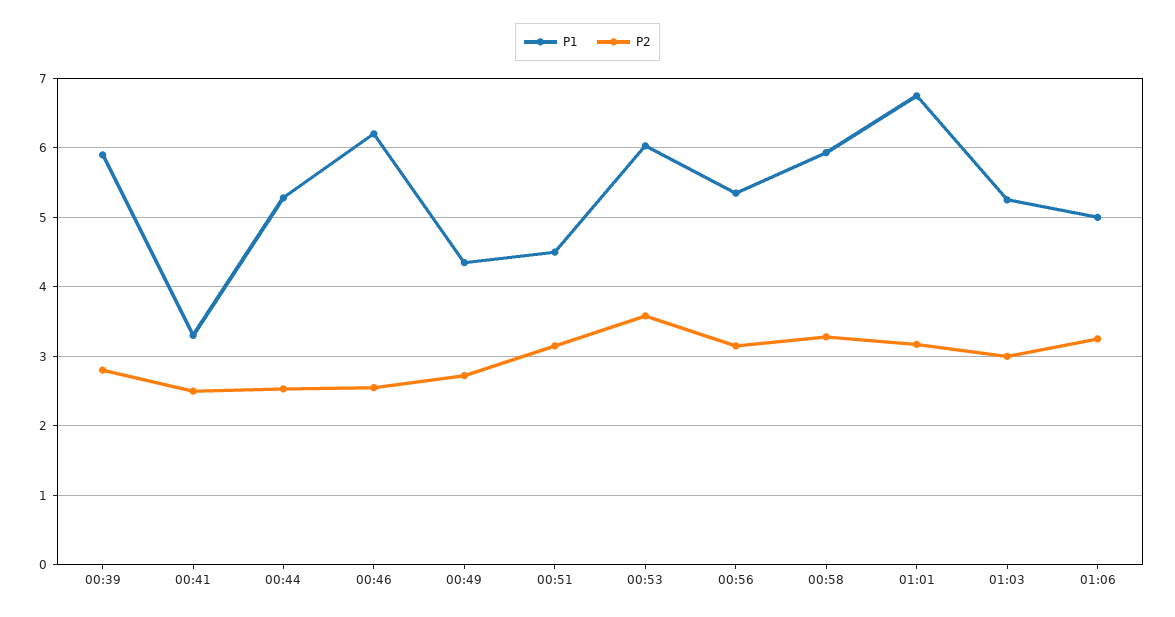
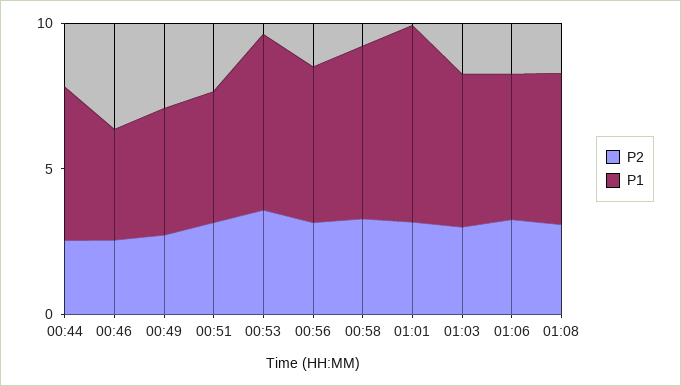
P1, 00:39: 5.9 -> none
P2, 00:39: 2.8 -> none
P1, 00:41: 3.3 -> none
P2, 00:41: 2.5 -> none
P1, 00:46: 6.2 -> 4
P2, 01:08: none -> 3
P1, 01:08: none -> 5

